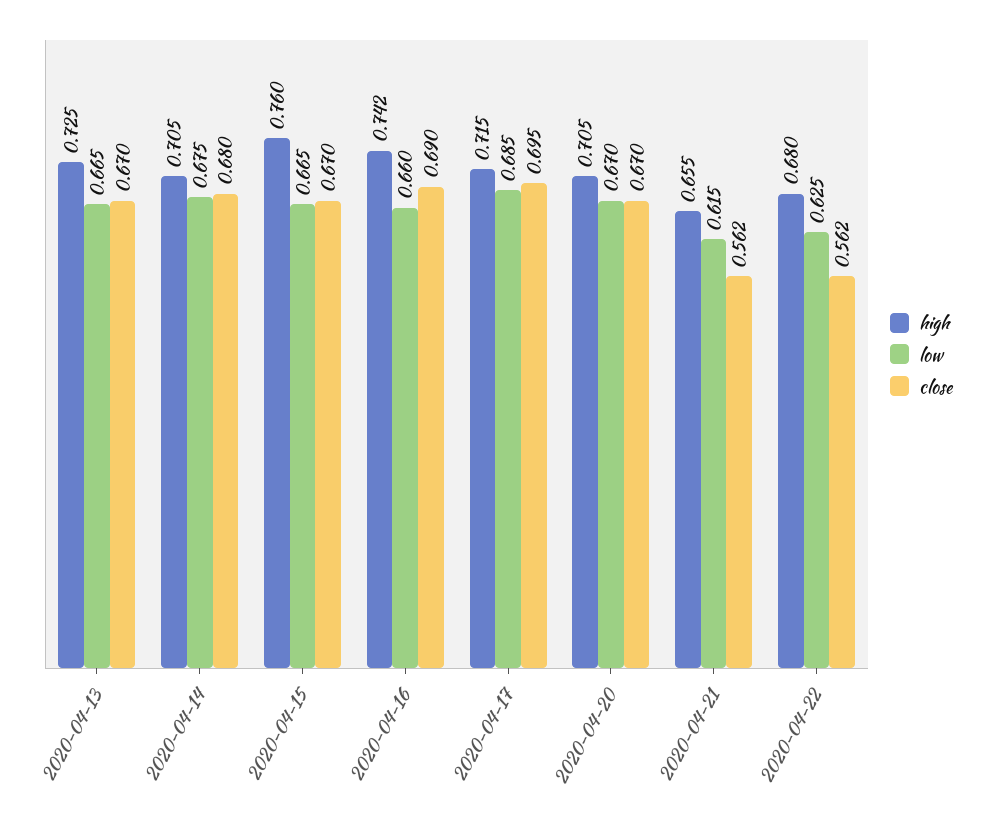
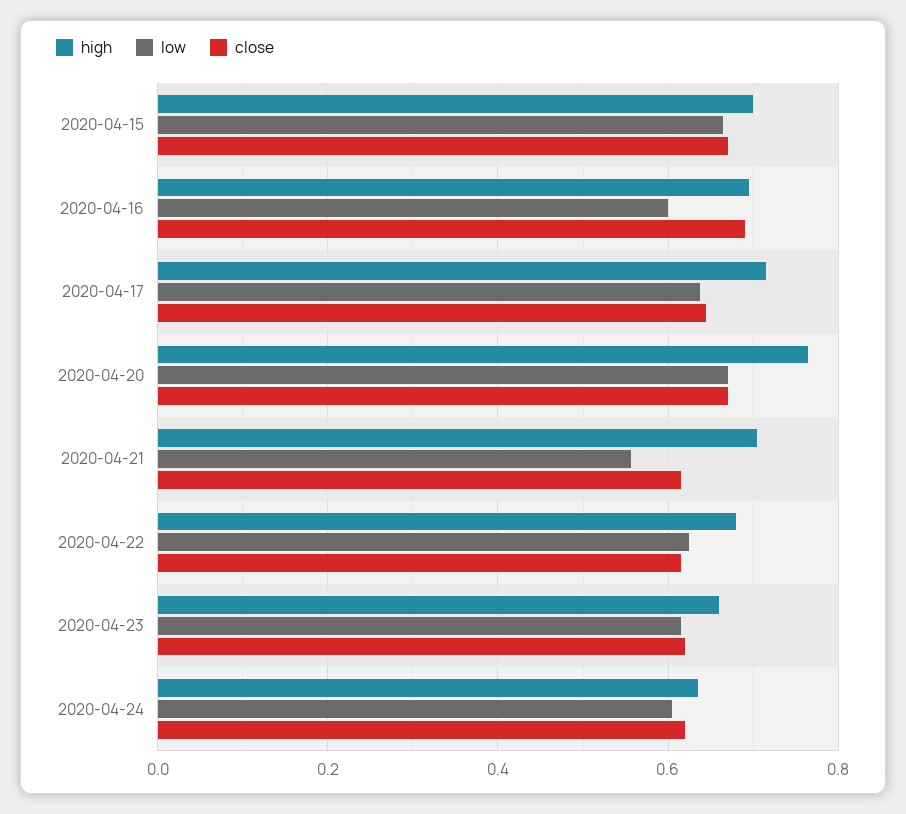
high, 2020-04-13: 0.725 -> none
low, 2020-04-13: 0.665 -> none
close, 2020-04-13: 0.67 -> none
high, 2020-04-14: 0.705 -> none
low, 2020-04-14: 0.675 -> none
close, 2020-04-14: 0.68 -> none
high, 2020-04-15: 0.76 -> 0.7
high, 2020-04-16: 0.742 -> 0.7
low, 2020-04-16: 0.66 -> 0.6
low, 2020-04-17: 0.685 -> 0.64
close, 2020-04-17: 0.695 -> 0.64
high, 2020-04-20: 0.705 -> 0.76
high, 2020-04-21: 0.655 -> 0.7
low, 2020-04-21: 0.615 -> 0.56
close, 2020-04-21: 0.562 -> 0.62
close, 2020-04-22: 0.562 -> 0.62
high, 2020-04-23: none -> 0.66
low, 2020-04-23: none -> 0.62
close, 2020-04-23: none -> 0.62
high, 2020-04-24: none -> 0.64
low, 2020-04-24: none -> 0.6
close, 2020-04-24: none -> 0.62

